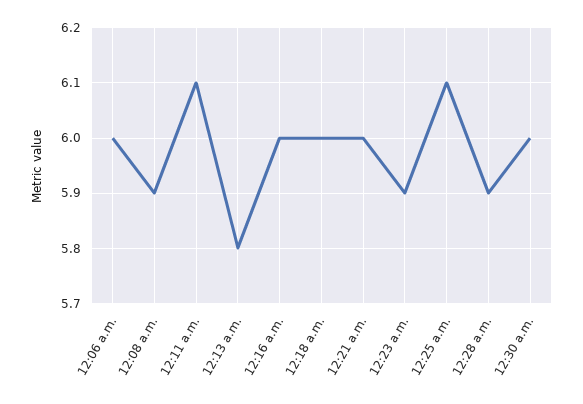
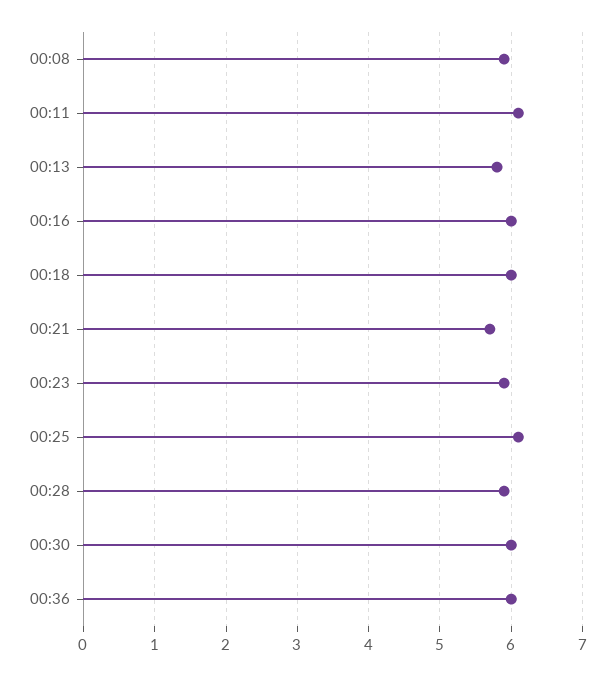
12:06 a.m.: 6 -> none
12:21 a.m.: 6 -> 5.7
00:36: none -> 6

